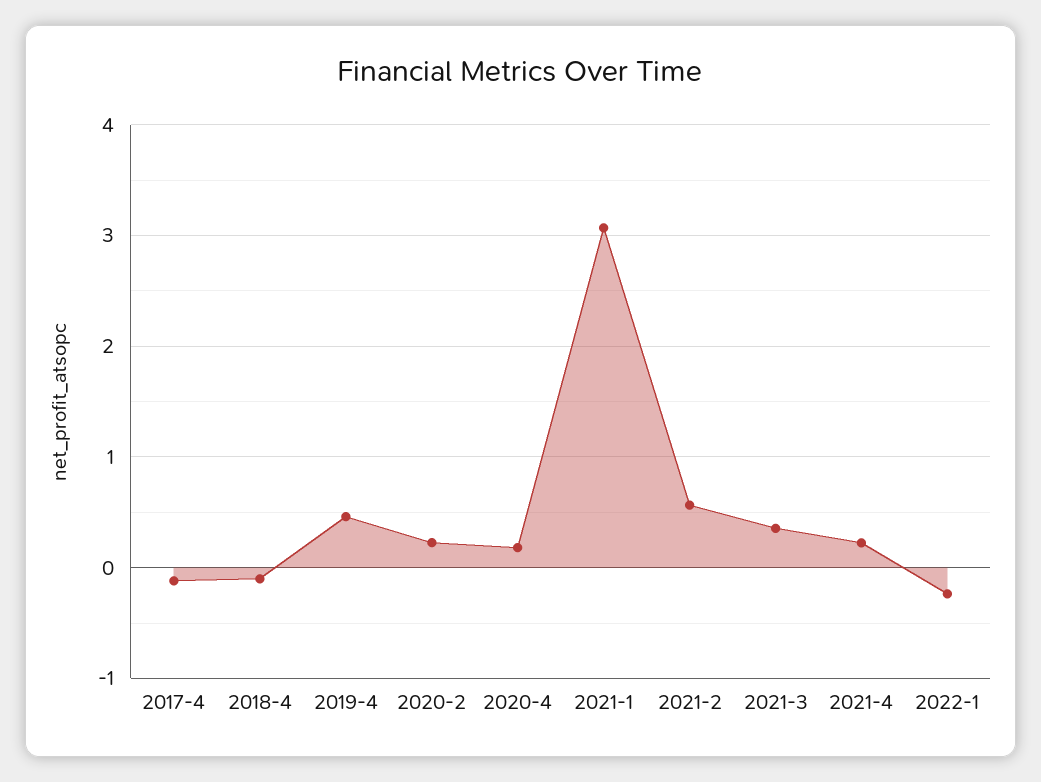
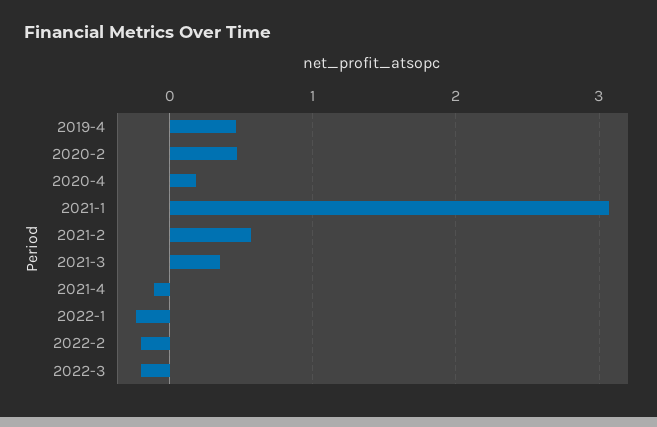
2017-4: -0.1 -> none
2018-4: -0.1 -> none
2020-2: 0.2 -> 0.5
2021-4: 0.2 -> -0.1
2022-2: none -> -0.2
2022-3: none -> -0.2

